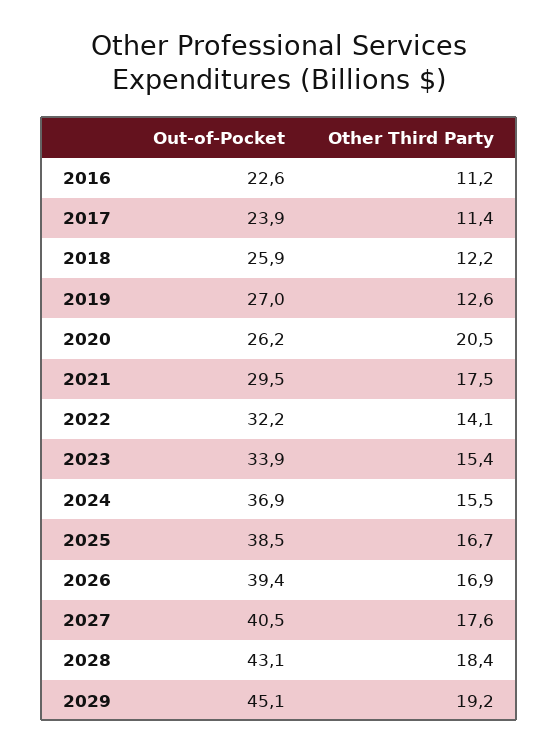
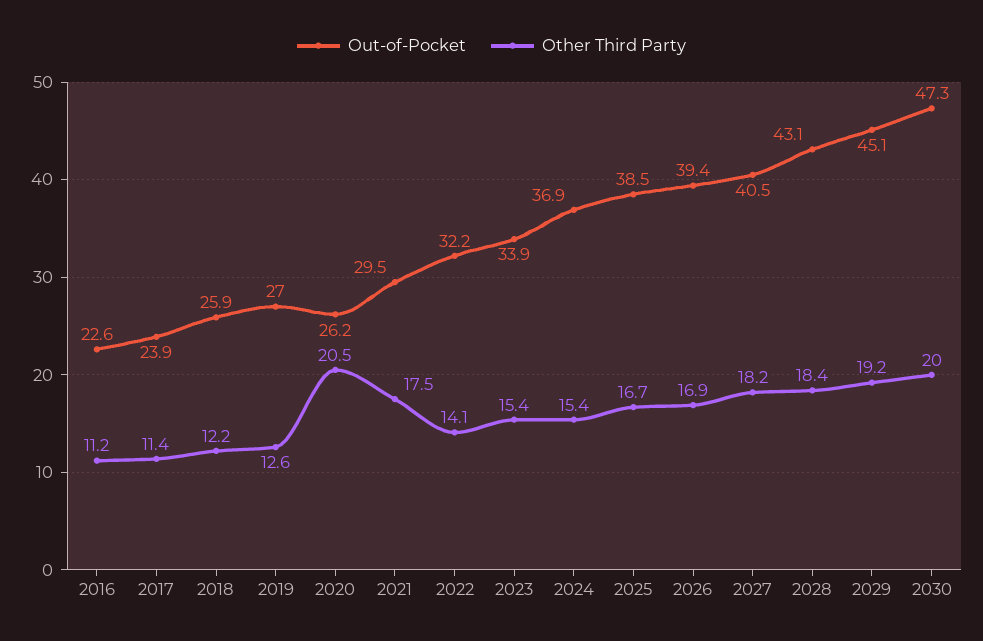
Other Third Party, 2024: 15.5 -> 15.4
Other Third Party, 2027: 17.6 -> 18.2
Out-of-Pocket, 2030: none -> 47.3
Other Third Party, 2030: none -> 20

